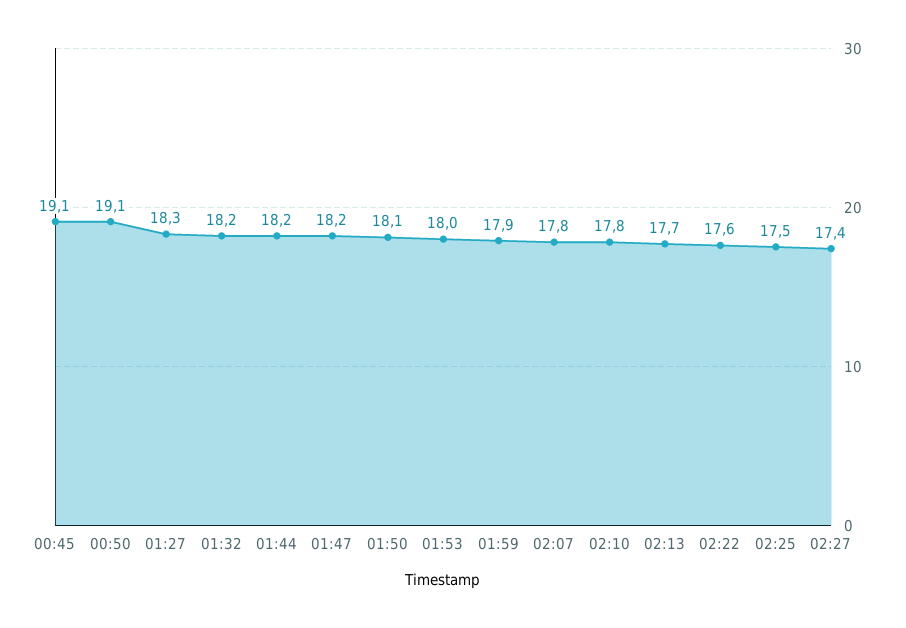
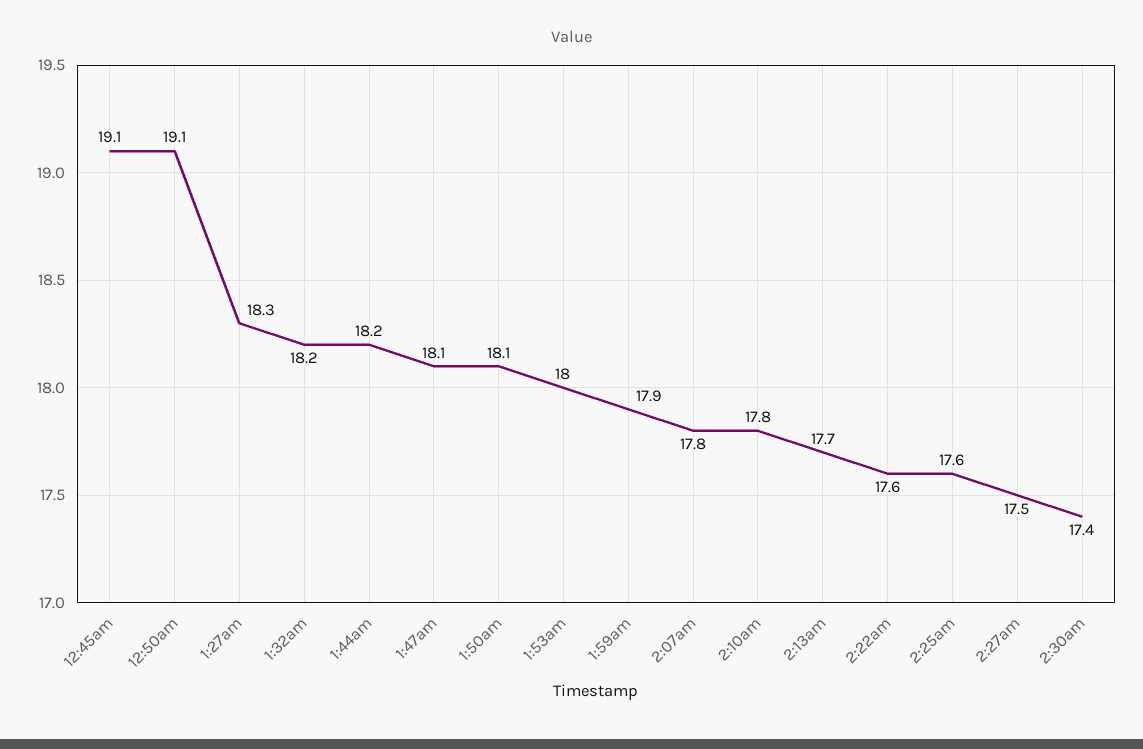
01:47: 18.2 -> 18.1
02:25: 17.5 -> 17.6
02:27: 17.4 -> 17.5
2:30am: none -> 17.4

